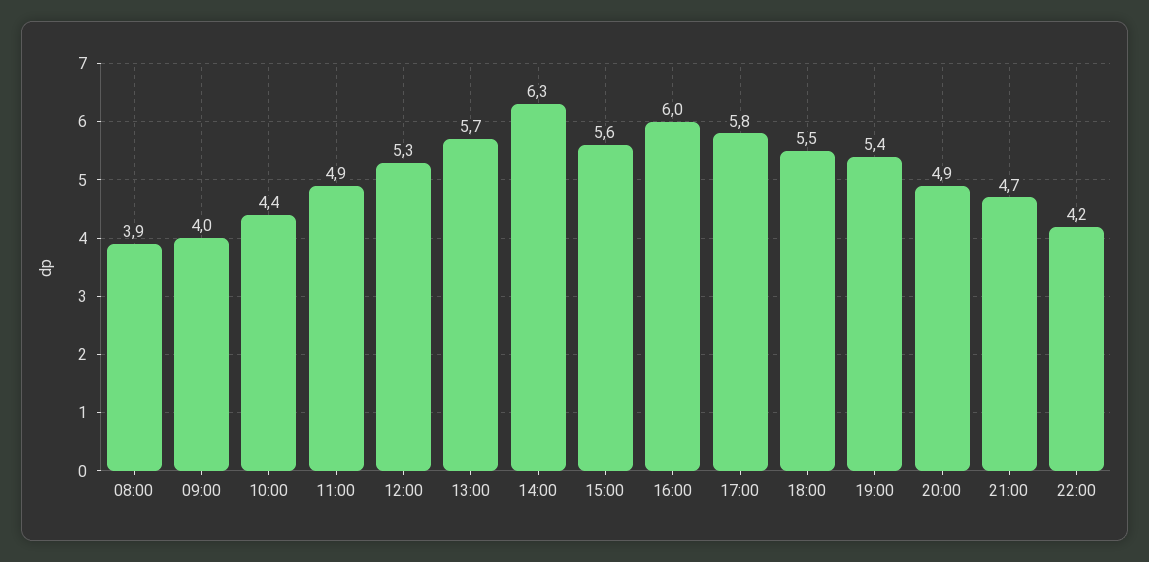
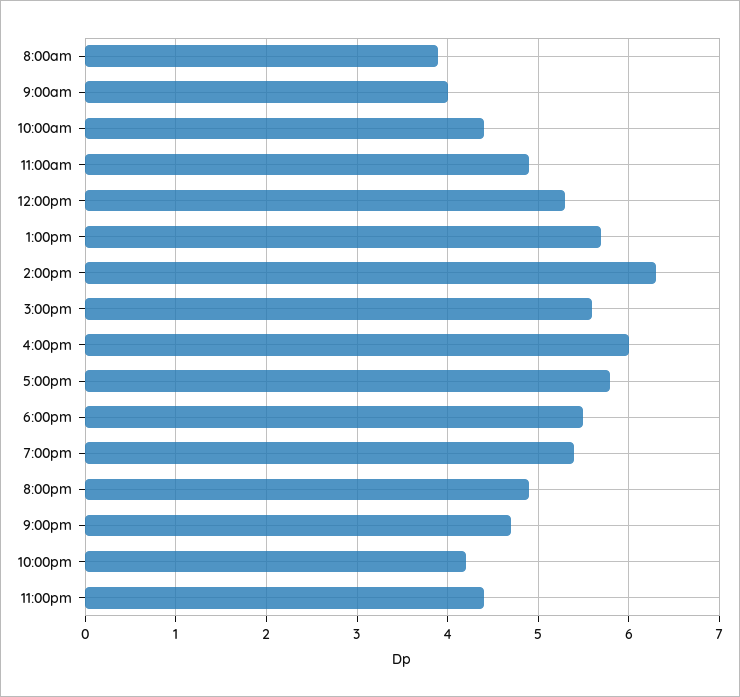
11:00pm: none -> 4.4

